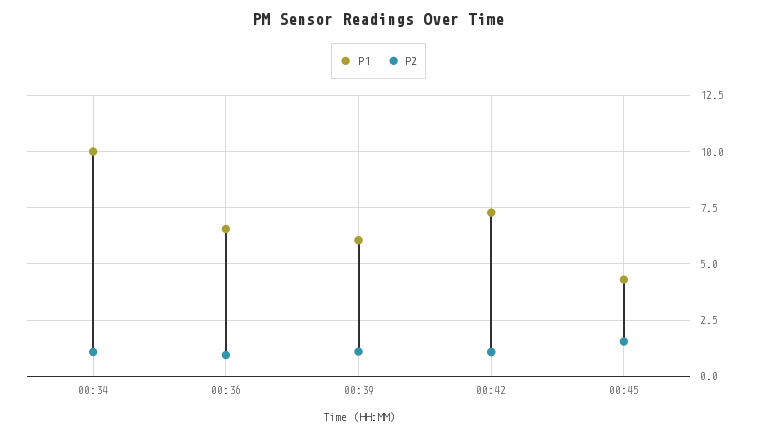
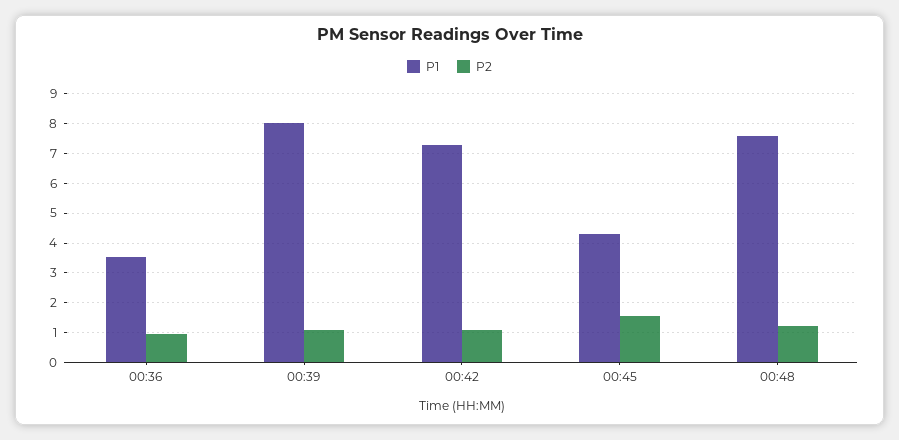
P1, 00:34: 10 -> none
P2, 00:34: 1 -> none
P1, 00:36: 6.5 -> 3.5
P1, 00:39: 6 -> 8
P1, 00:48: none -> 7.5
P2, 00:48: none -> 1.25

